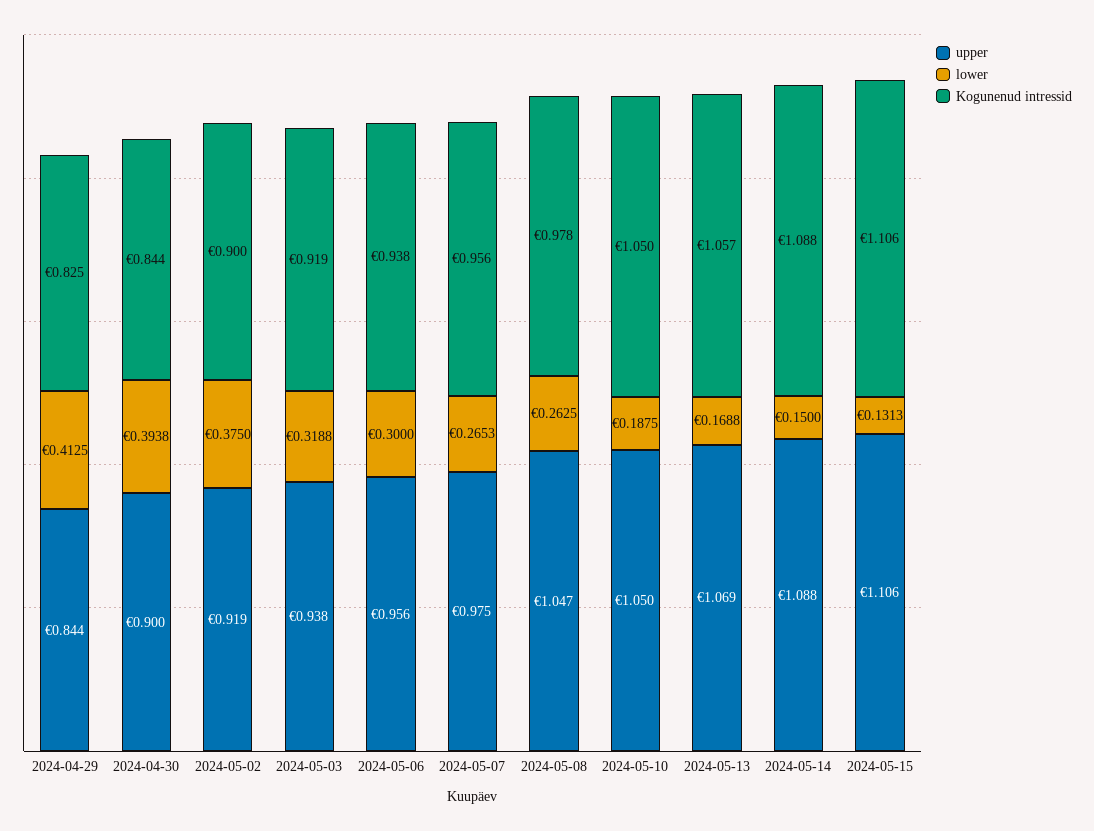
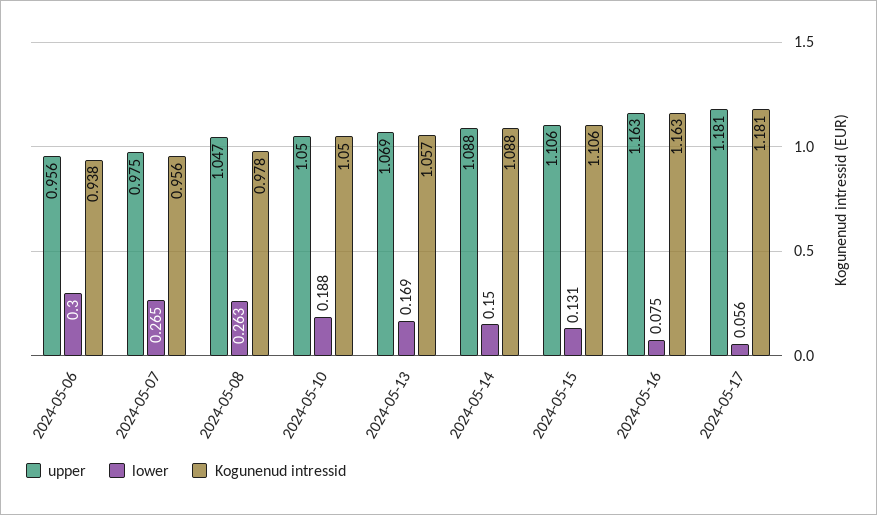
upper, 2024-04-29: 0.844 -> none
lower, 2024-04-29: 0.4125 -> none
Kogunenud intressid, 2024-04-29: 0.825 -> none
upper, 2024-04-30: 0.9 -> none
lower, 2024-04-30: 0.3938 -> none
Kogunenud intressid, 2024-04-30: 0.844 -> none
upper, 2024-05-02: 0.919 -> none
lower, 2024-05-02: 0.375 -> none
Kogunenud intressid, 2024-05-02: 0.9 -> none
upper, 2024-05-03: 0.938 -> none
lower, 2024-05-03: 0.3188 -> none
Kogunenud intressid, 2024-05-03: 0.919 -> none
upper, 2024-05-16: none -> 1.163
lower, 2024-05-16: none -> 0.075
Kogunenud intressid, 2024-05-16: none -> 1.163
upper, 2024-05-17: none -> 1.181
lower, 2024-05-17: none -> 0.056
Kogunenud intressid, 2024-05-17: none -> 1.181

